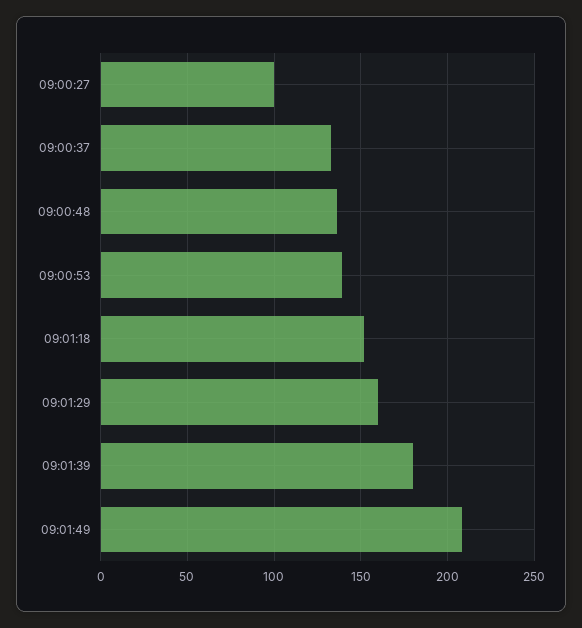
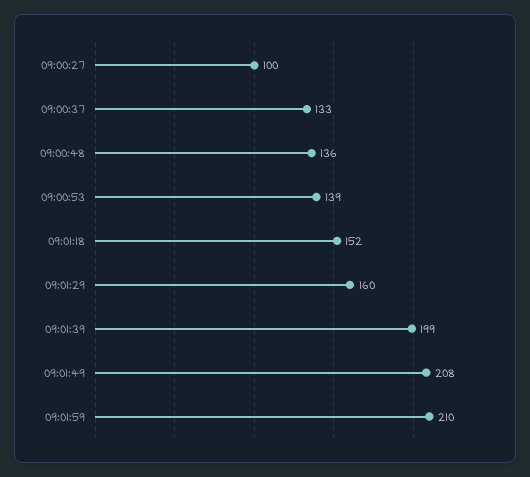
09:01:39: 180 -> 199
09:01:59: none -> 210

